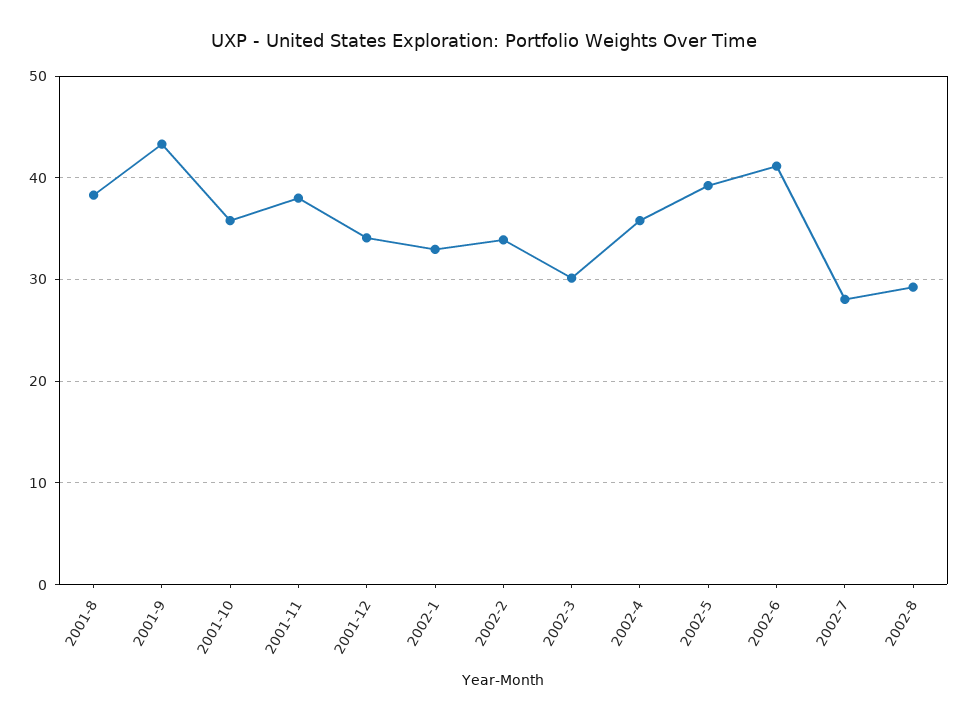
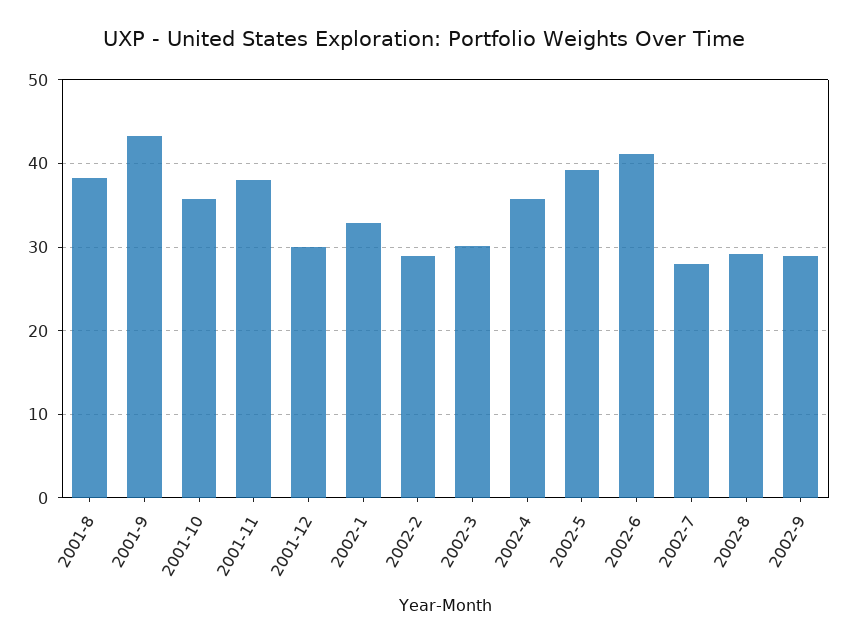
2001-12: 34 -> 30
2002-2: 34 -> 29
2002-9: none -> 29

